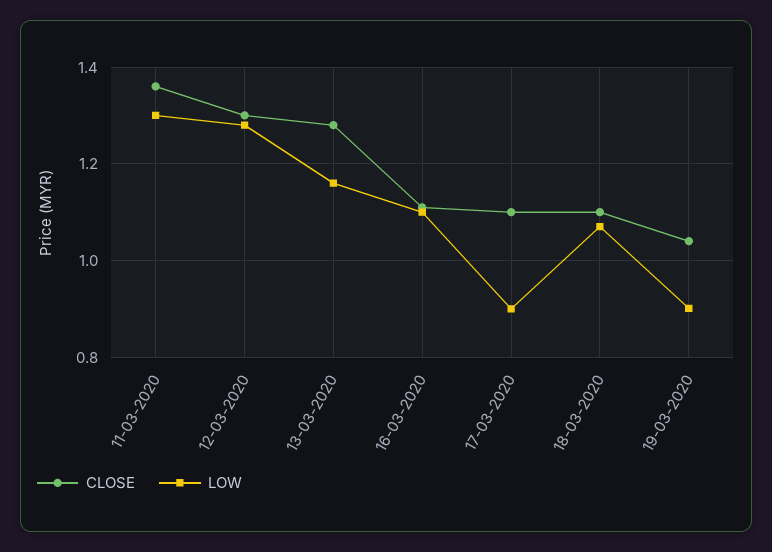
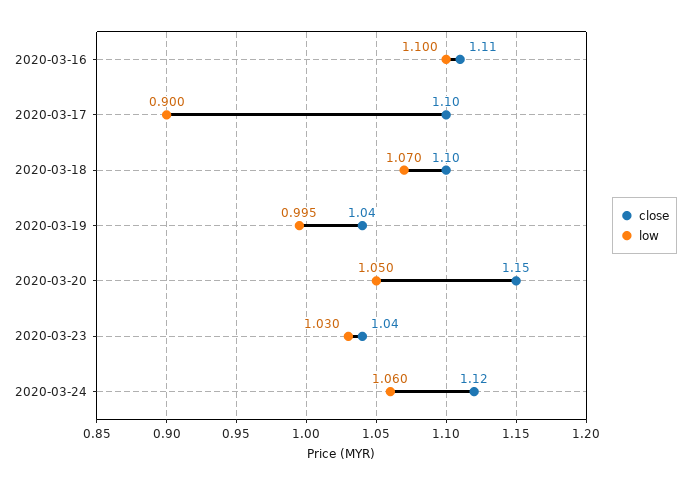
CLOSE, 11-03-2020: 1.36 -> none
LOW, 11-03-2020: 1.3 -> none
CLOSE, 12-03-2020: 1.3 -> none
LOW, 12-03-2020: 1.28 -> none
CLOSE, 13-03-2020: 1.28 -> none
LOW, 13-03-2020: 1.16 -> none
LOW, 19-03-2020: 0.9 -> 0.995
CLOSE, 2020-03-20: none -> 1.15
LOW, 2020-03-20: none -> 1.05
CLOSE, 2020-03-23: none -> 1.04
LOW, 2020-03-23: none -> 1.03
CLOSE, 2020-03-24: none -> 1.12
LOW, 2020-03-24: none -> 1.06

